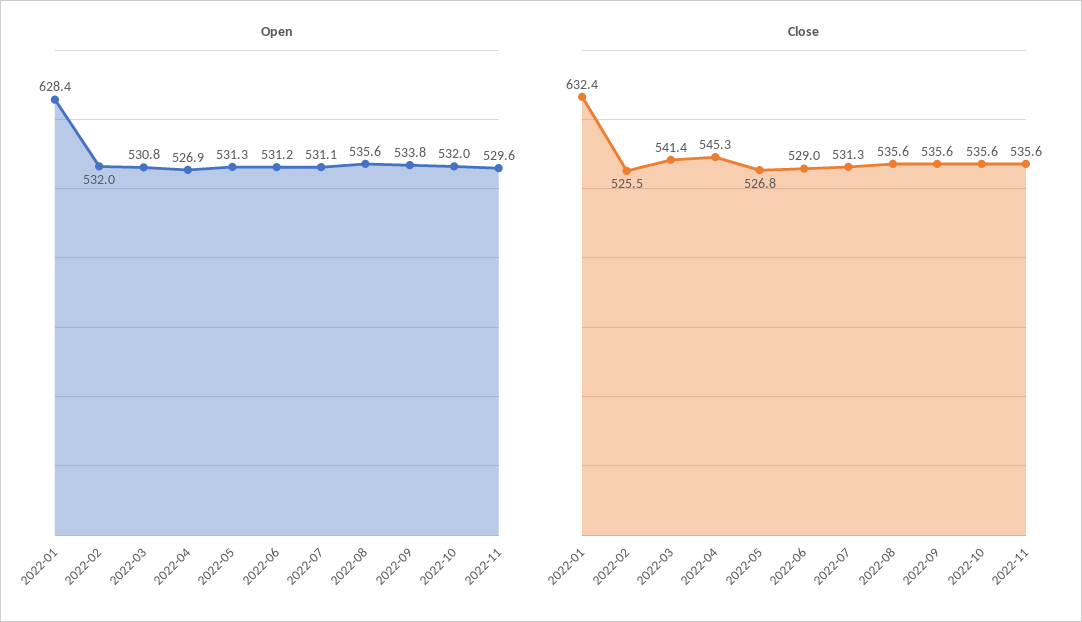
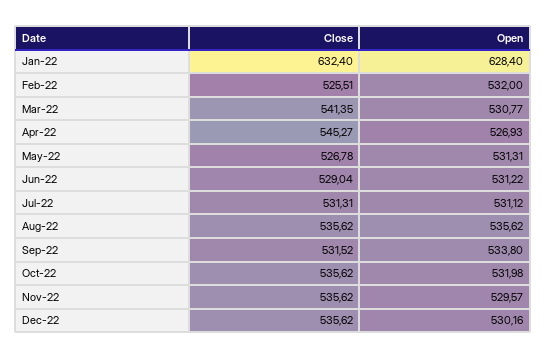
Close, 2022-09: 535.6 -> 531.52
Close, Dec-22: none -> 535.62
Open, Dec-22: none -> 530.16

